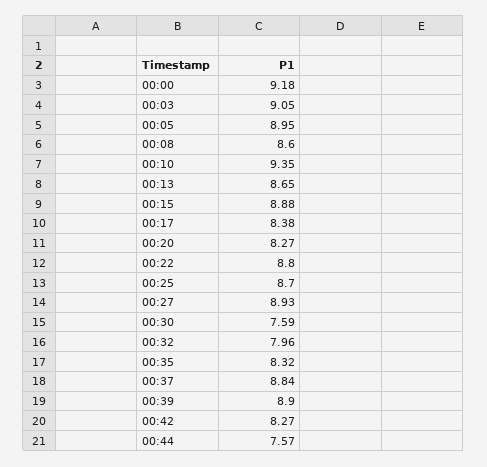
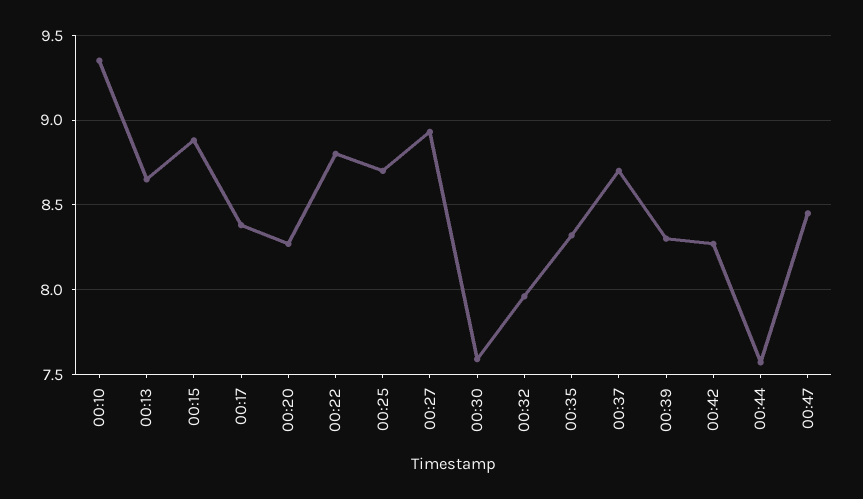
00:00: 9.18 -> none
00:03: 9.05 -> none
00:05: 8.95 -> none
00:08: 8.6 -> none
00:37: 8.84 -> 8.7
00:39: 8.9 -> 8.3
00:47: none -> 8.45

